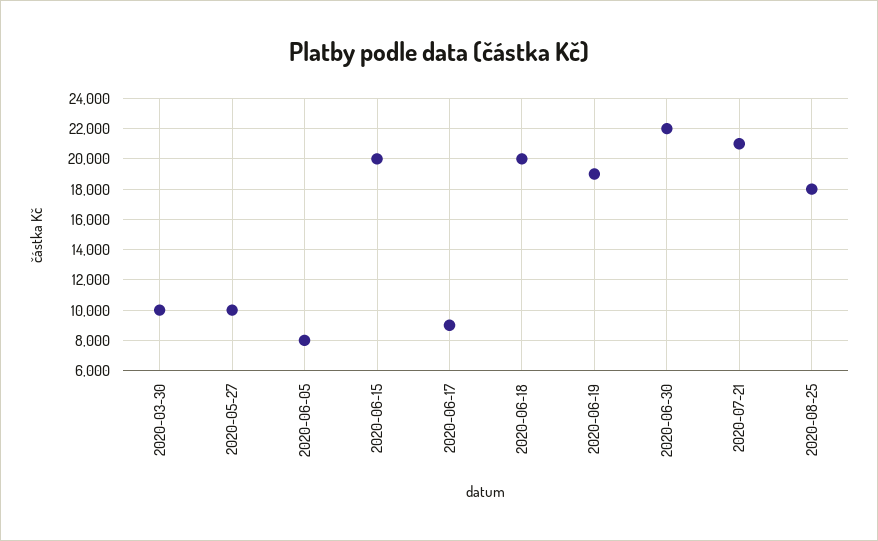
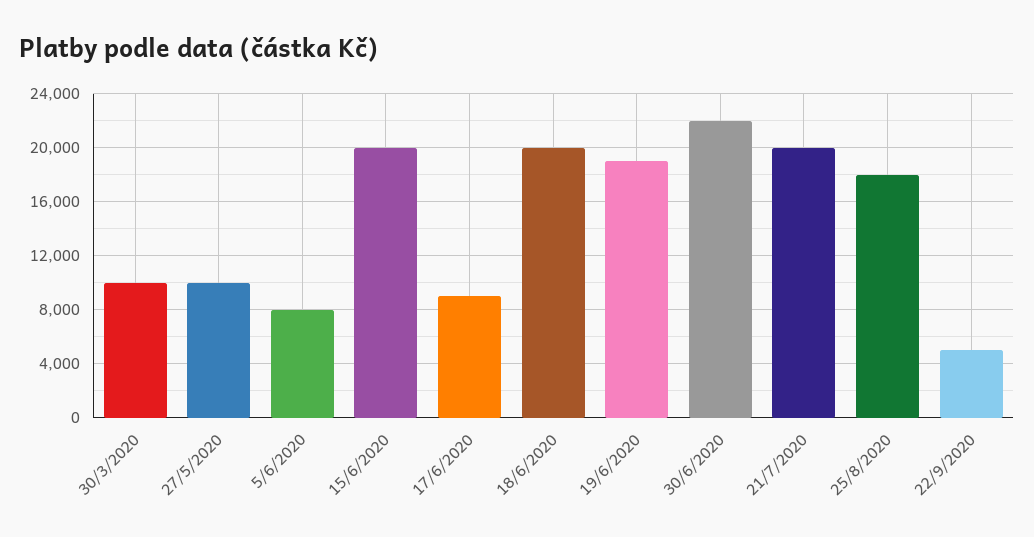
2020-07-21: 21000 -> 20000
22/9/2020: none -> 5000

